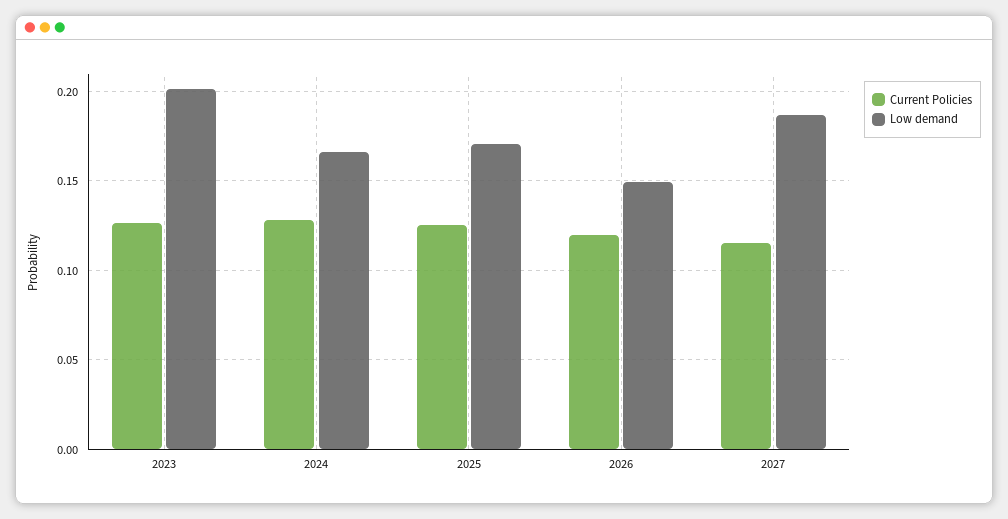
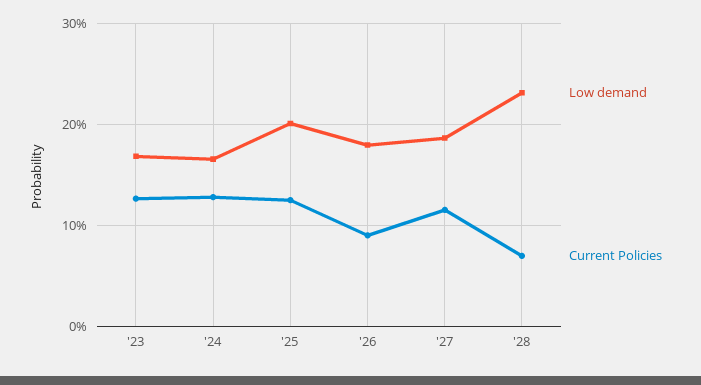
Low demand, 2023: 0.2 -> 0.17
Low demand, 2025: 0.17 -> 0.2
Current Policies, 2026: 0.12 -> 0.09
Low demand, 2026: 0.15 -> 0.18
Low demand, '28: none -> 0.23
Current Policies, '28: none -> 0.07

